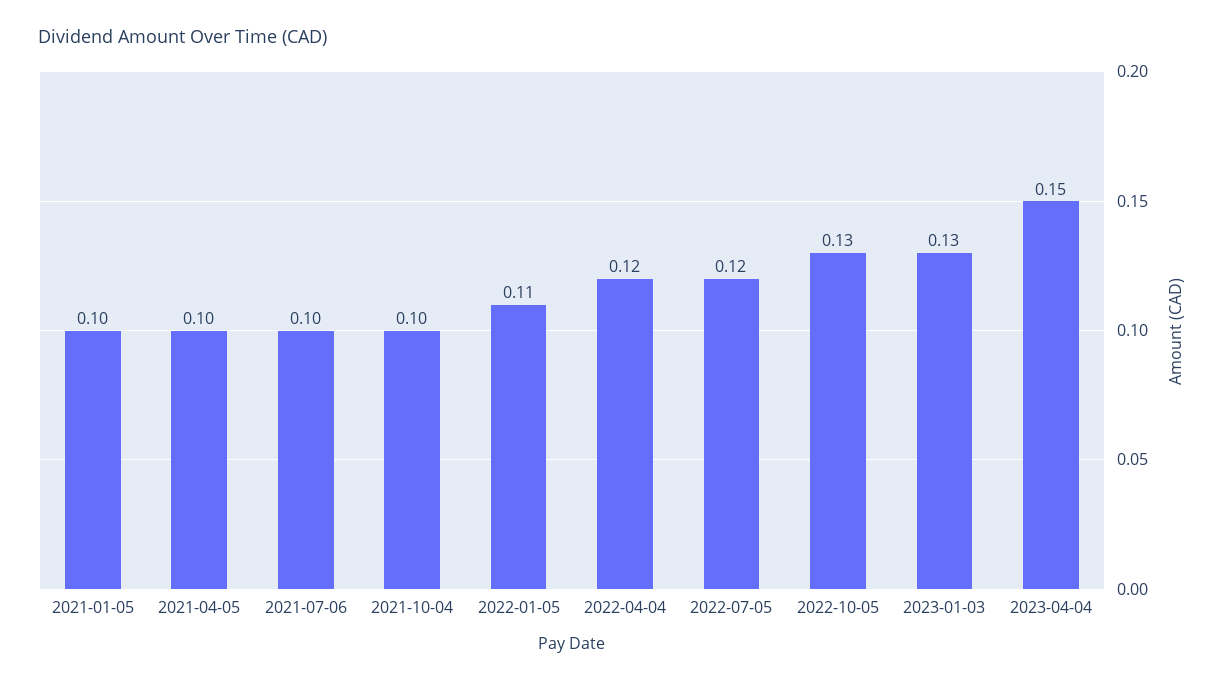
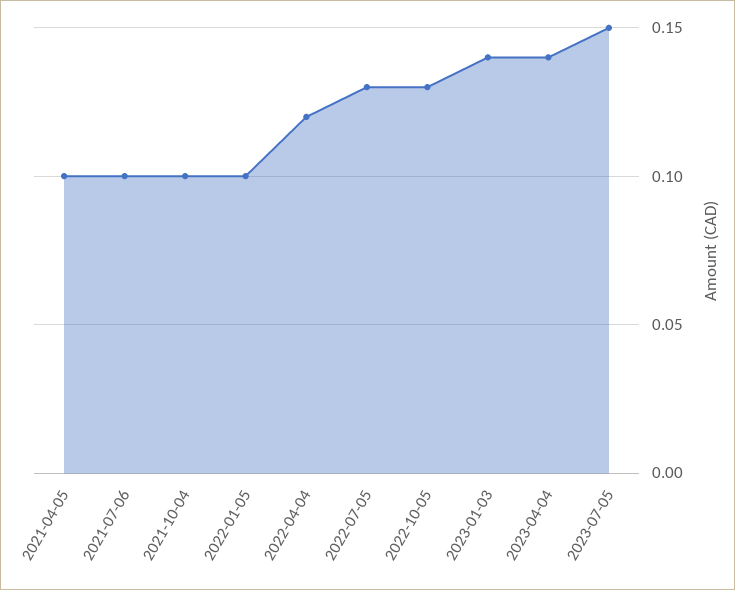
2021-01-05: 0.1 -> none
2022-01-05: 0.11 -> 0.1
2022-07-05: 0.12 -> 0.13
2023-01-03: 0.13 -> 0.14
2023-04-04: 0.15 -> 0.14
2023-07-05: none -> 0.15

